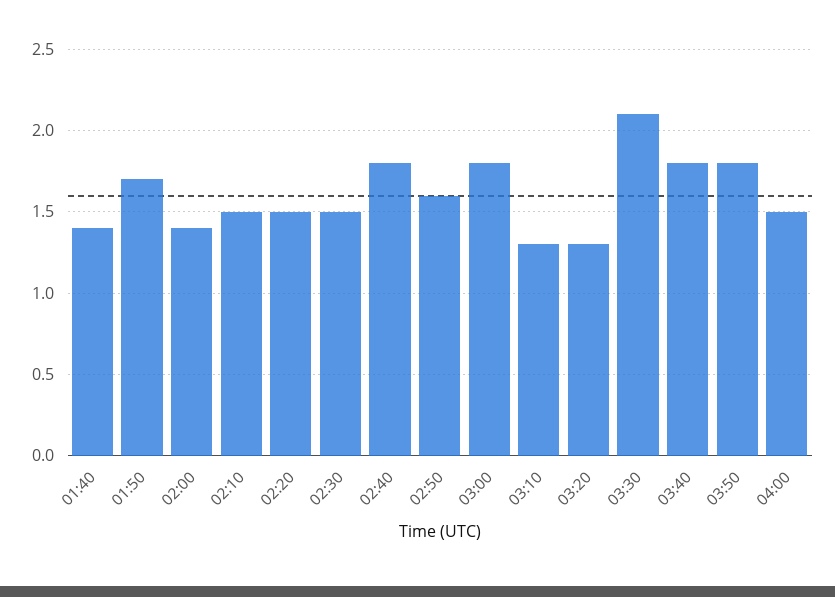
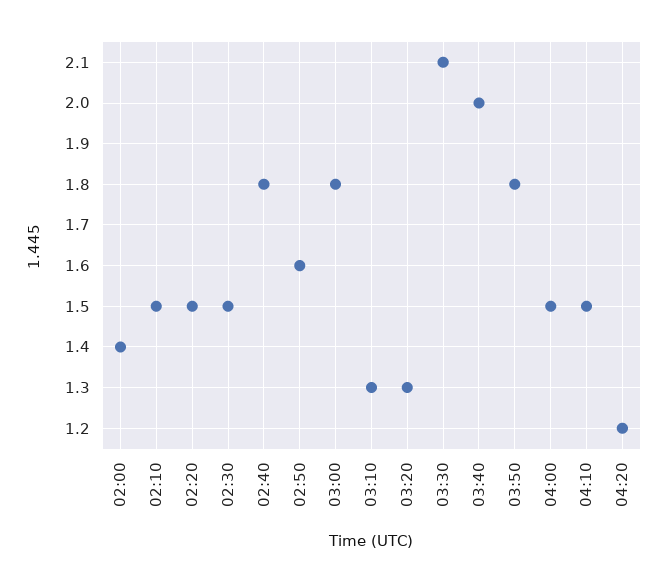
01:40: 1.4 -> none
01:50: 1.7 -> none
03:40: 1.8 -> 2
04:10: none -> 1.5
04:20: none -> 1.2

